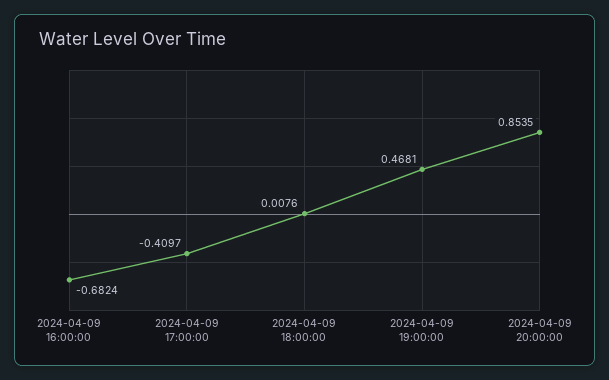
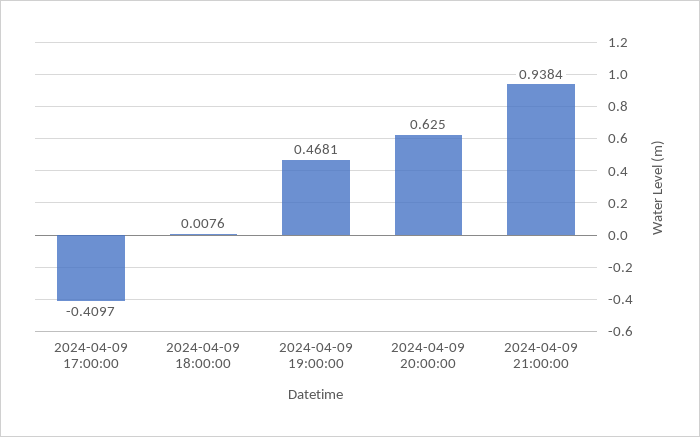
2024-04-09 16:00:00: -0.6824 -> none
2024-04-09 20:00:00: 0.8535 -> 0.625
2024-04-09 21:00:00: none -> 0.9384

